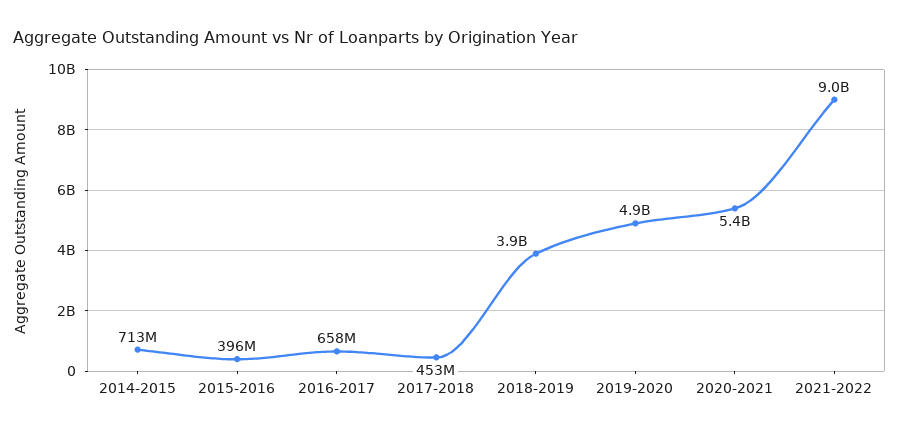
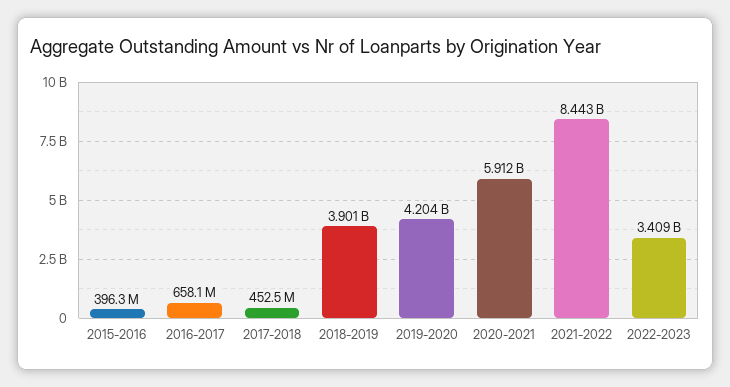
2014-2015: 713000000 -> none
2019-2020: 4900000000 -> 4204000000
2020-2021: 5400000000 -> 5912000000
2021-2022: 9000000000 -> 8443000000
2022-2023: none -> 3409000000

